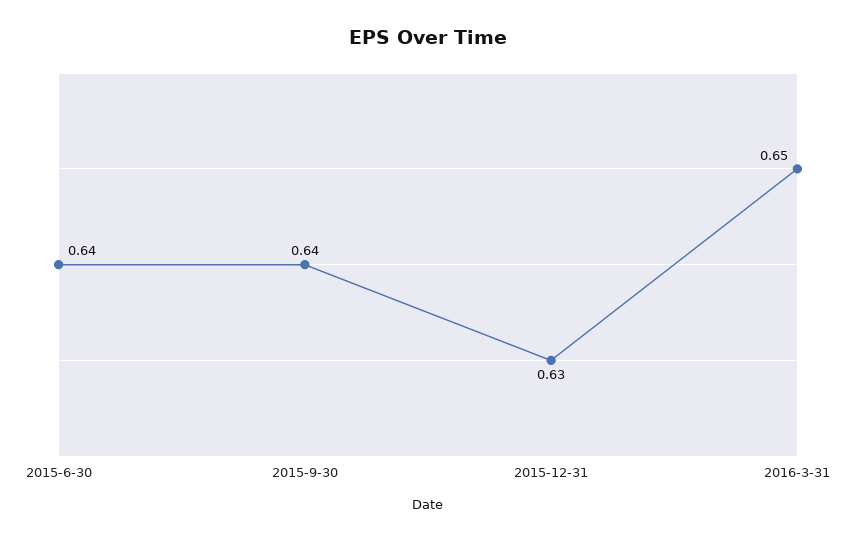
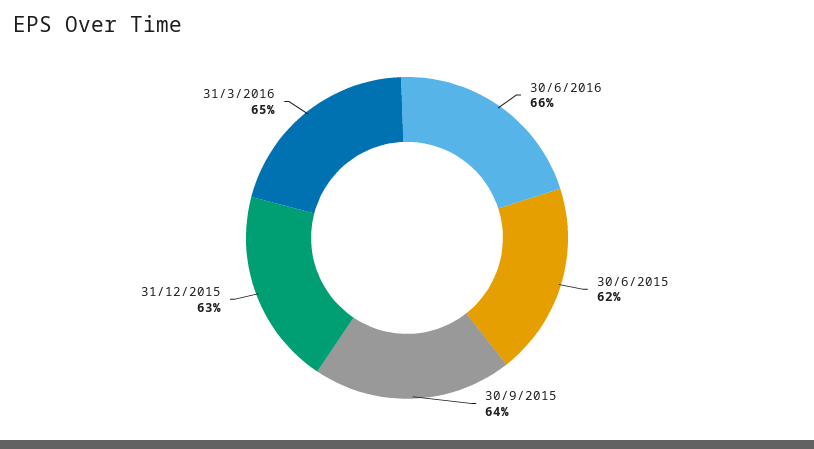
2015-6-30: 0.64 -> 0.62
30/6/2016: none -> 0.66

